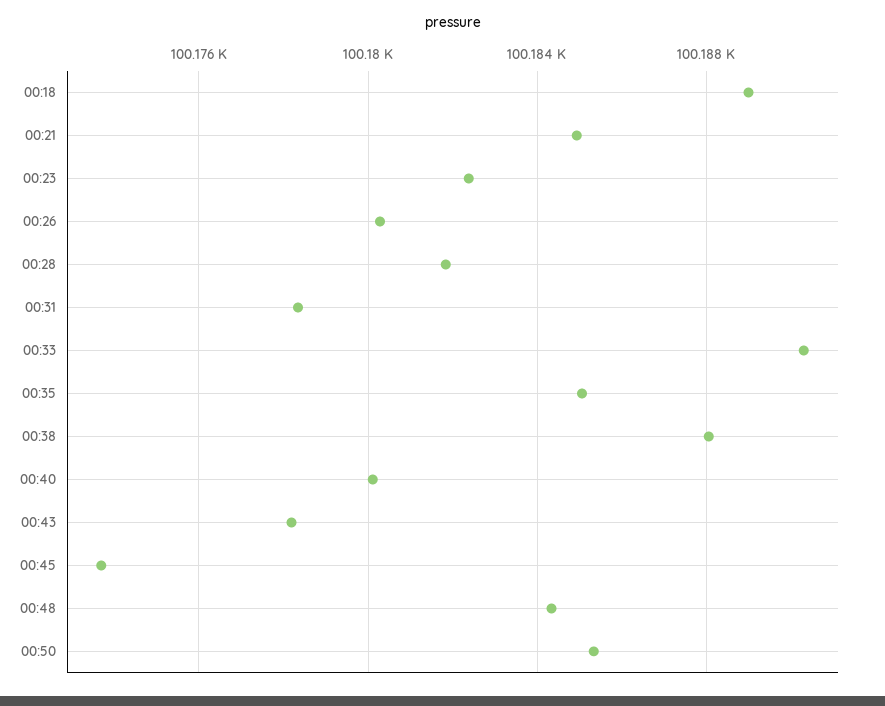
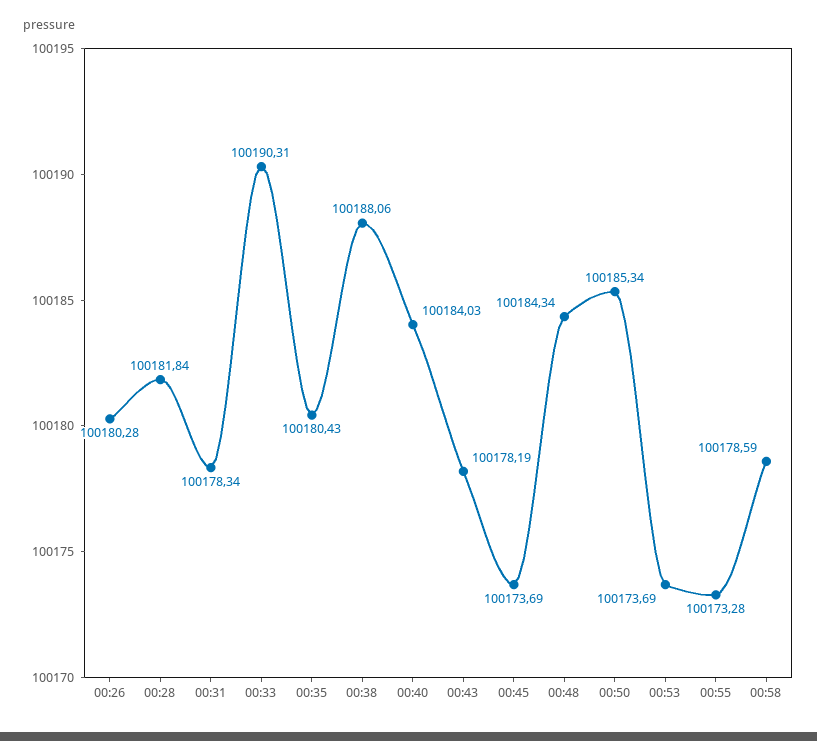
00:18: 100189 -> none
00:21: 100185 -> none
00:23: 100182.5 -> none
00:35: 100185 -> 100180.43
00:40: 100180 -> 100184.03
00:53: none -> 100173.69
00:55: none -> 100173.28
00:58: none -> 100178.59

